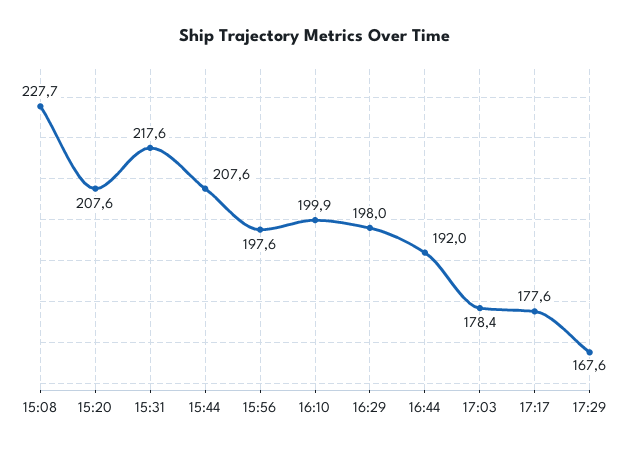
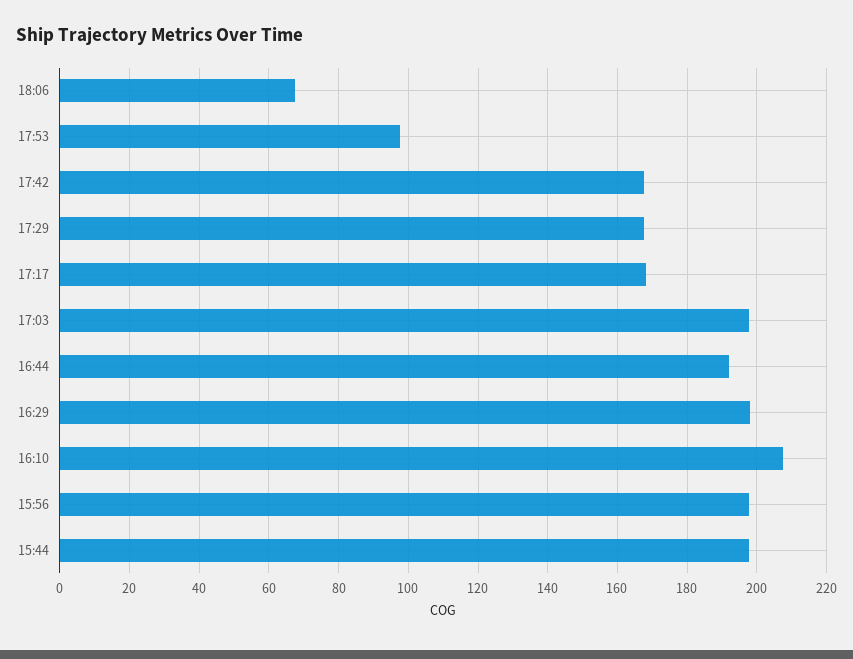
15:08: 227.7 -> none
15:20: 207.6 -> none
15:31: 217.6 -> none
15:44: 207.6 -> 198
16:10: 199.9 -> 208
17:03: 178.4 -> 198
17:17: 177.6 -> 168
18:06: none -> 68
17:53: none -> 98
17:42: none -> 168

